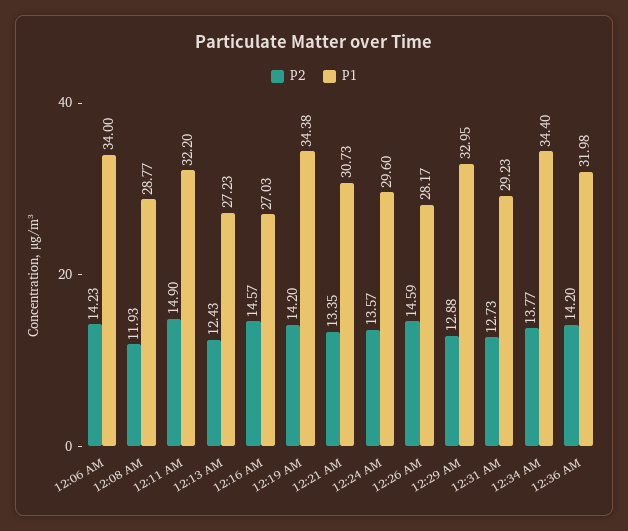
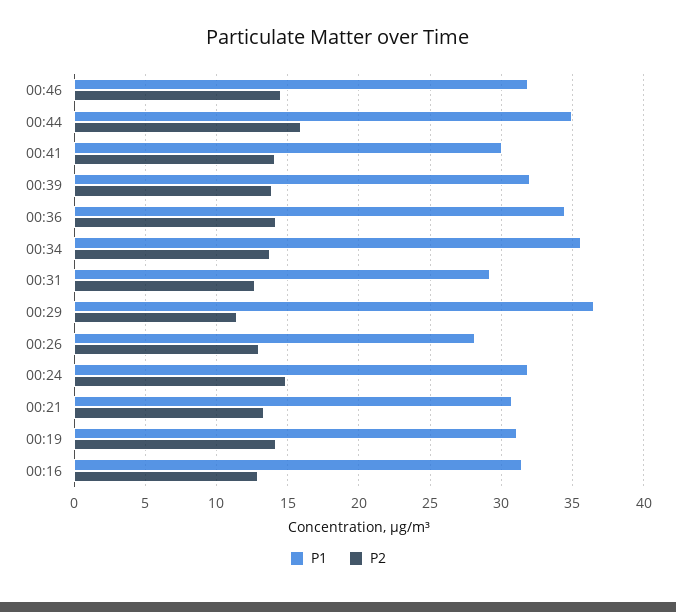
P2, 12:06 AM: 14.23 -> none
P1, 12:06 AM: 34 -> none
P2, 12:08 AM: 11.93 -> none
P1, 12:08 AM: 28.77 -> none
P2, 12:11 AM: 14.9 -> none
P1, 12:11 AM: 32.2 -> none
P2, 12:13 AM: 12.43 -> none
P1, 12:13 AM: 27.23 -> none
P2, 12:16 AM: 14.57 -> 13
P1, 12:16 AM: 27.03 -> 31.5
P1, 12:19 AM: 34.38 -> 31
P2, 12:24 AM: 13.57 -> 15
P1, 12:24 AM: 29.6 -> 32
P2, 12:26 AM: 14.59 -> 13
P2, 12:29 AM: 12.88 -> 11.5
P1, 12:29 AM: 32.95 -> 36.5
P1, 12:34 AM: 34.4 -> 35.5
P1, 12:36 AM: 31.98 -> 34.5
P1, 00:46: none -> 32
P2, 00:46: none -> 14.5
P1, 00:44: none -> 35
P2, 00:44: none -> 16
P1, 00:41: none -> 30
P2, 00:41: none -> 14
P1, 00:39: none -> 32
P2, 00:39: none -> 14

